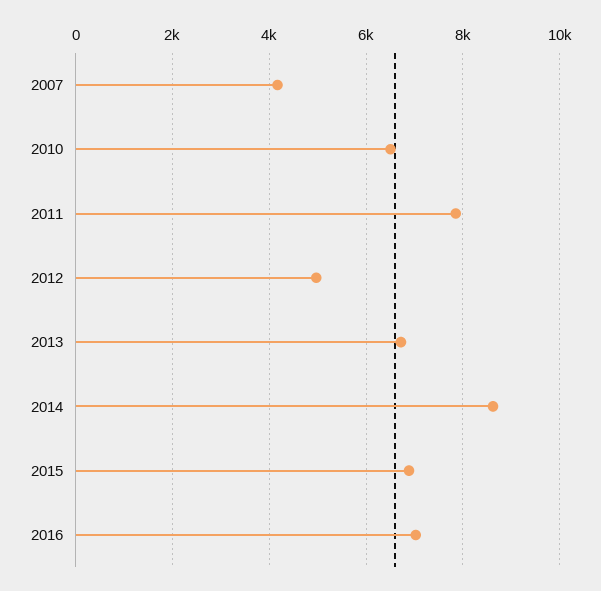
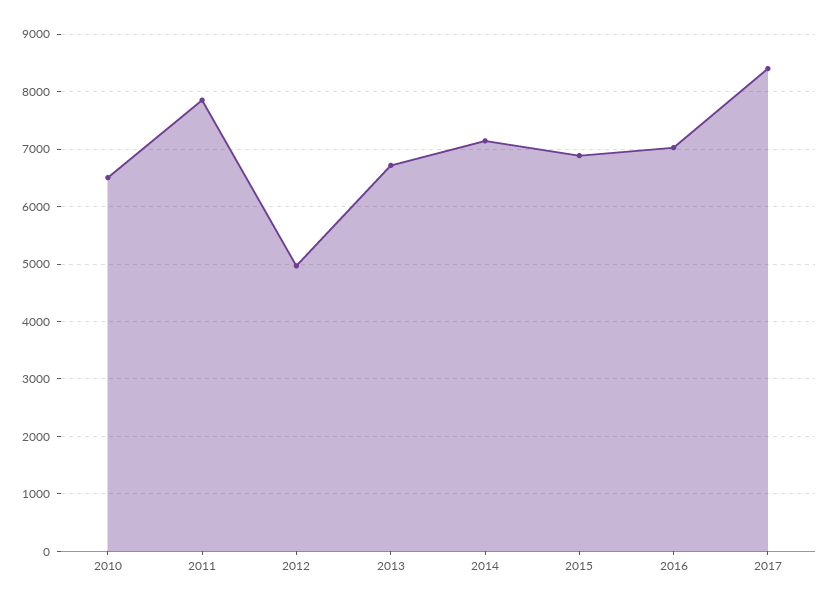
2007: 4200 -> none
2014: 8600 -> 7200
2017: none -> 8400

